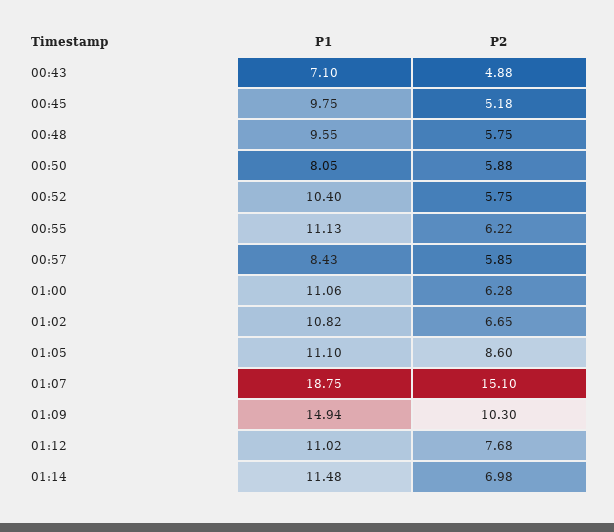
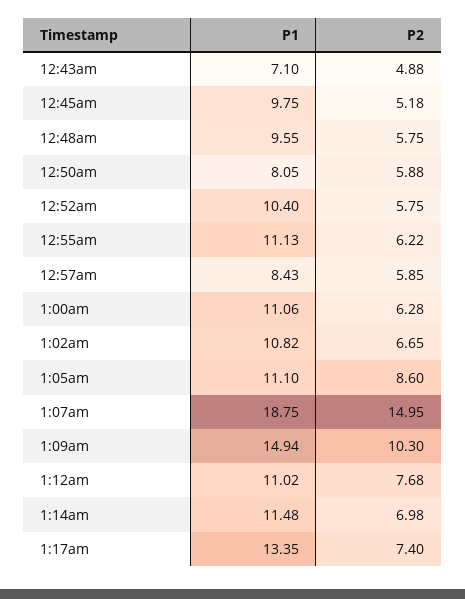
P2, 01:07: 15.1 -> 14.95
P1, 1:17am: none -> 13.35
P2, 1:17am: none -> 7.4

